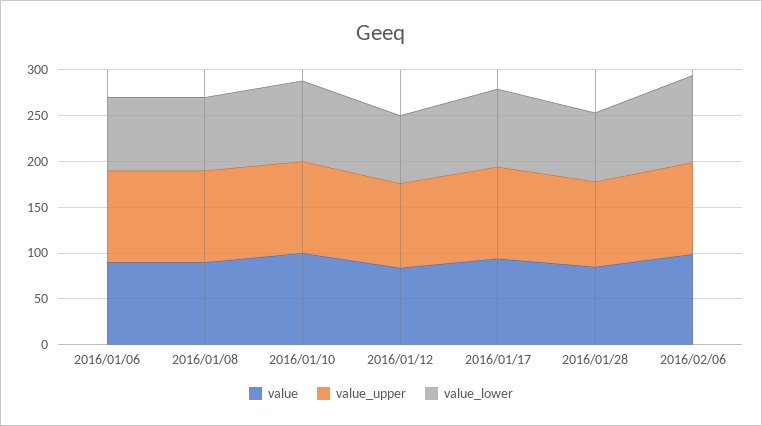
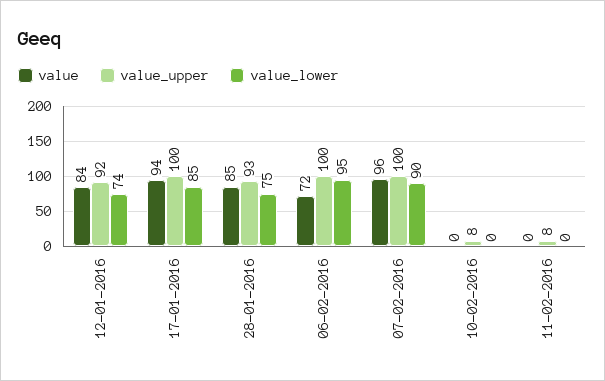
value, 2016/01/06: 90 -> none
value_upper, 2016/01/06: 100 -> none
value_lower, 2016/01/06: 80 -> none
value, 2016/01/08: 90 -> none
value_upper, 2016/01/08: 100 -> none
value_lower, 2016/01/08: 80 -> none
value, 2016/01/10: 100 -> none
value_upper, 2016/01/10: 100 -> none
value_lower, 2016/01/10: 90 -> none
value, 2016/02/06: 100 -> 72
value, 07-02-2016: none -> 96
value_upper, 07-02-2016: none -> 100
value_lower, 07-02-2016: none -> 90
value, 10-02-2016: none -> 0
value_upper, 10-02-2016: none -> 8
value_lower, 10-02-2016: none -> 0
value, 11-02-2016: none -> 0
value_upper, 11-02-2016: none -> 8
value_lower, 11-02-2016: none -> 0

